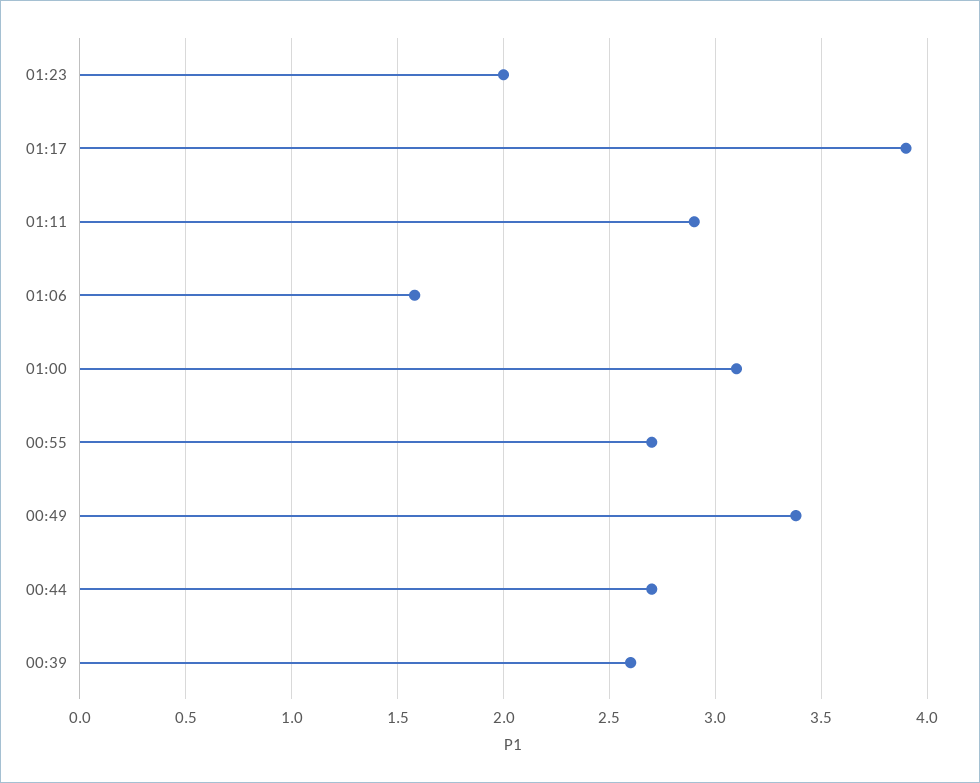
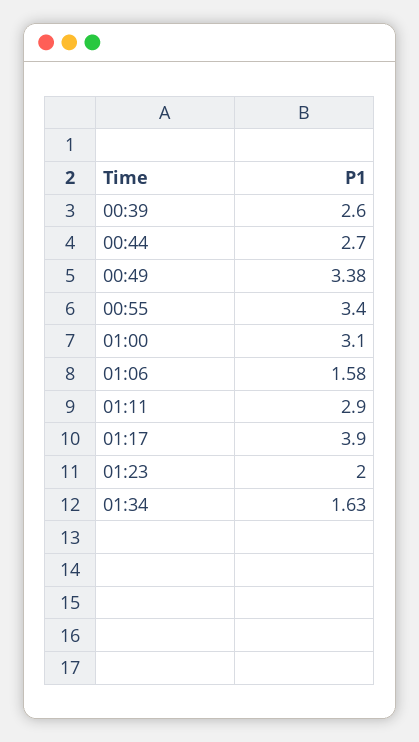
00:55: 2.7 -> 3.4
01:34: none -> 1.63

